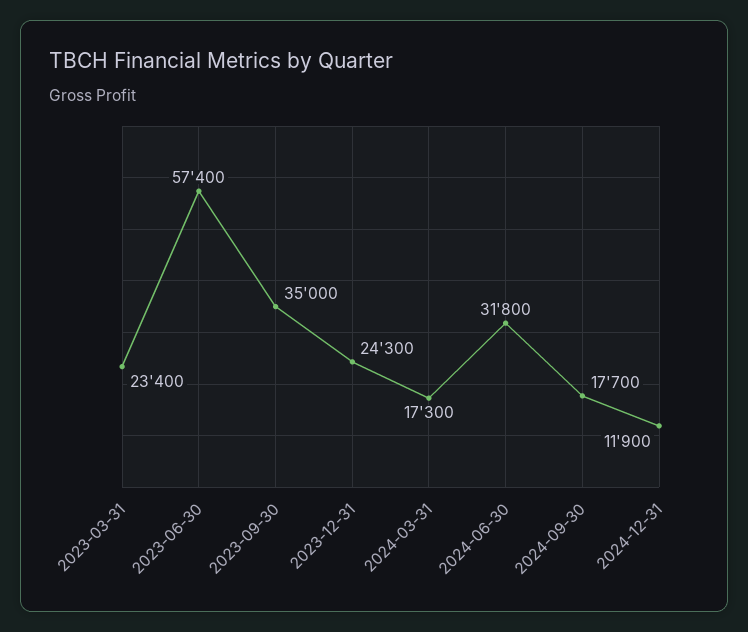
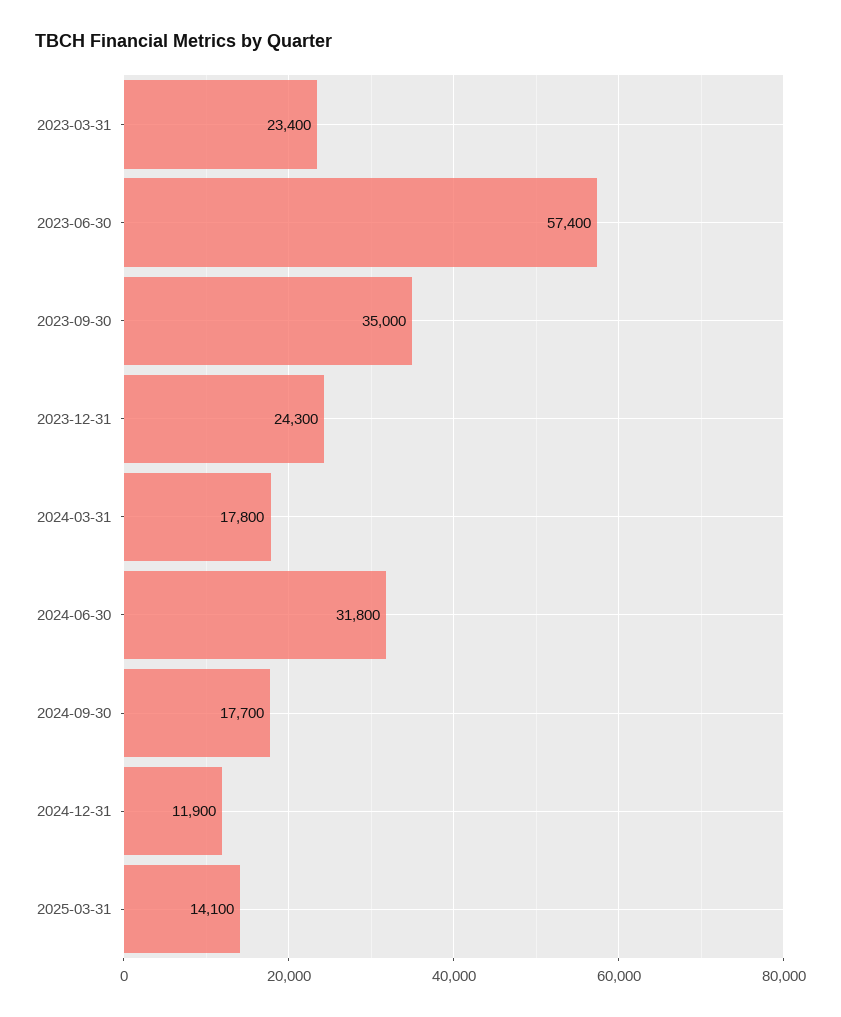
2024-03-31: 17300 -> 17800
2025-03-31: none -> 14100

